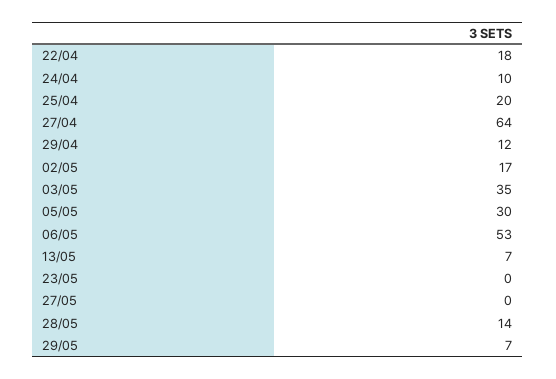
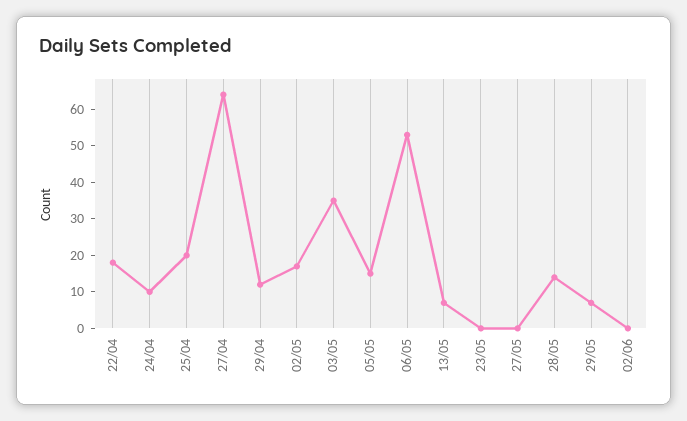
05/05: 30 -> 15
02/06: none -> 0

